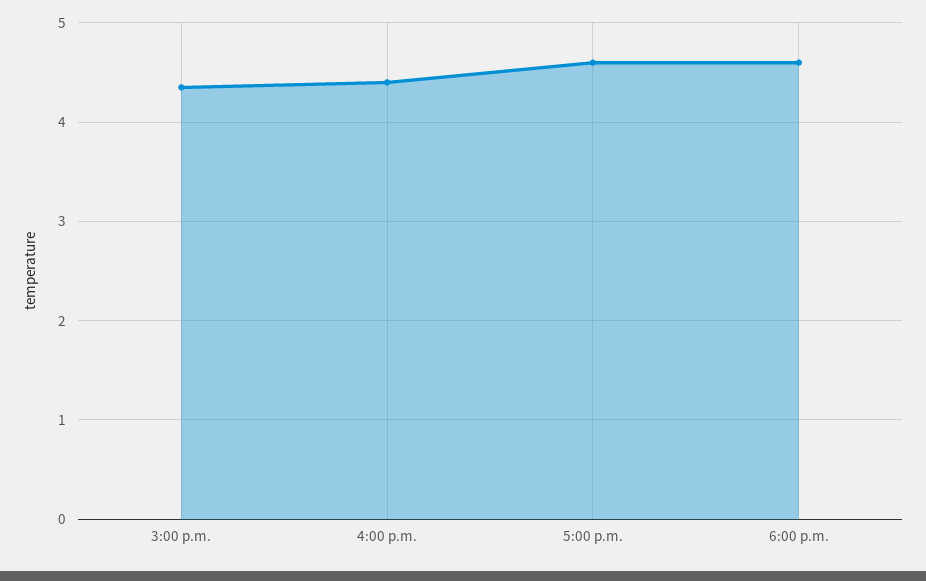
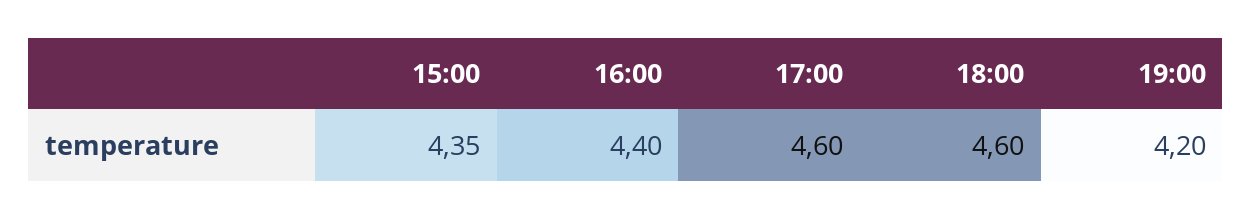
19:00: none -> 4.2

